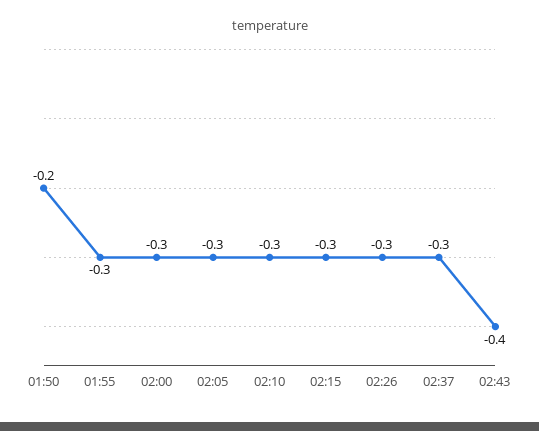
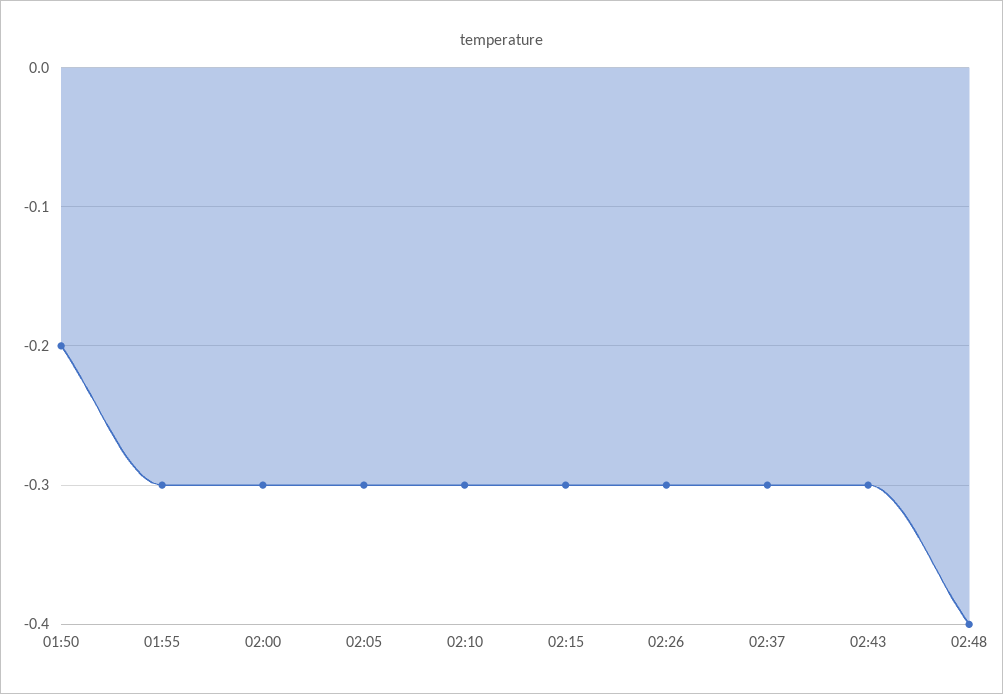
02:43: -0.4 -> -0.3
02:48: none -> -0.4

